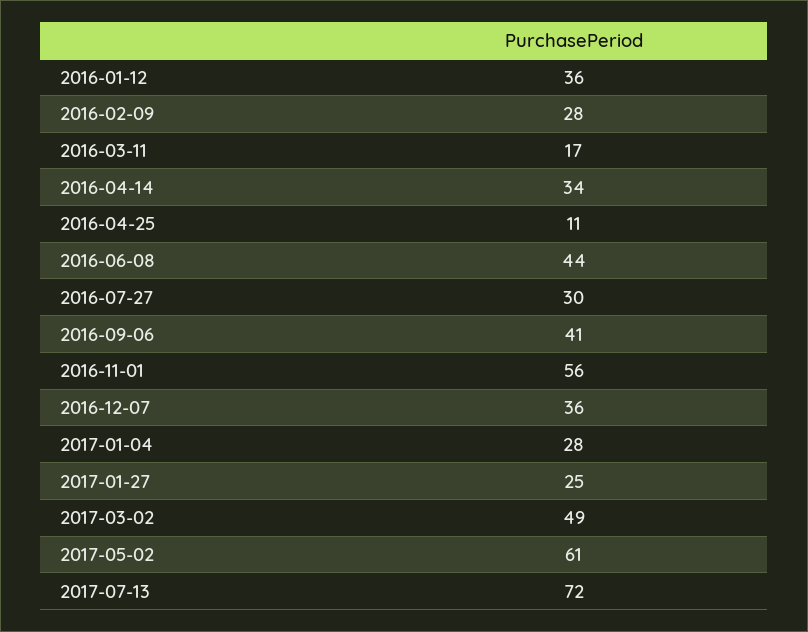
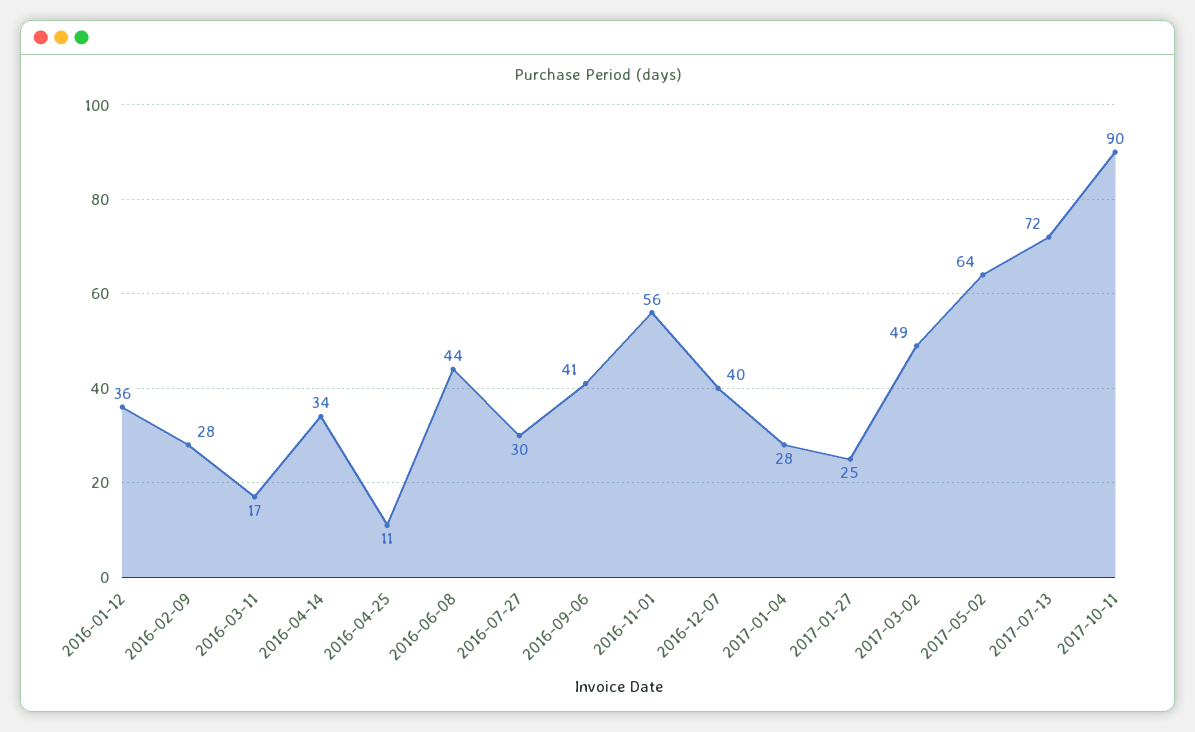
2016-12-07: 36 -> 40
2017-05-02: 61 -> 64
2017-10-11: none -> 90

